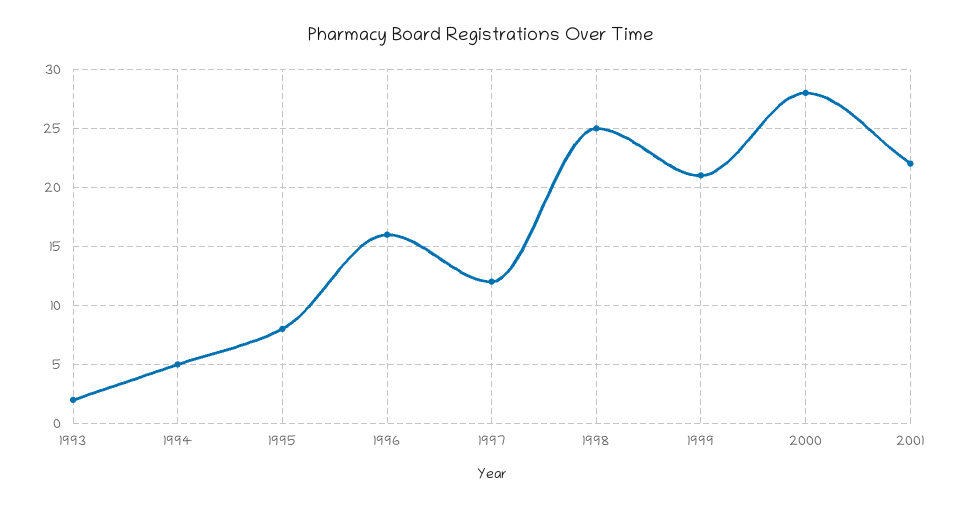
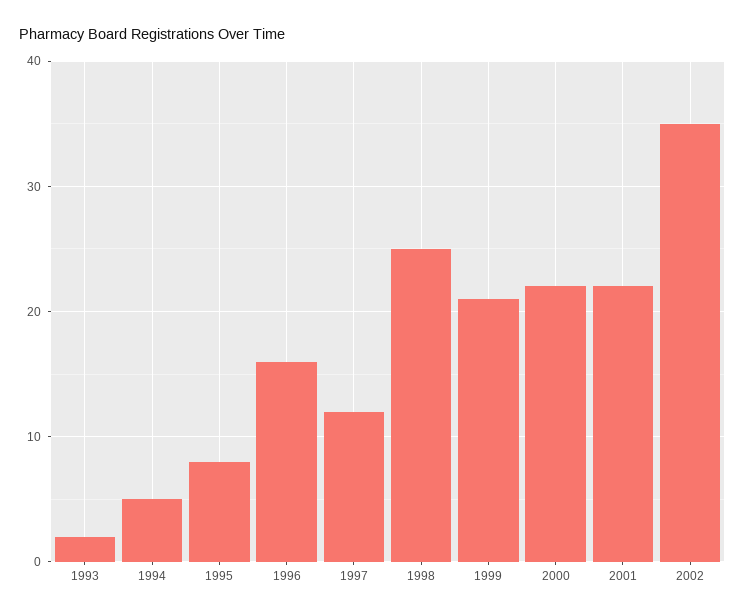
2000: 28 -> 22
2002: none -> 35

